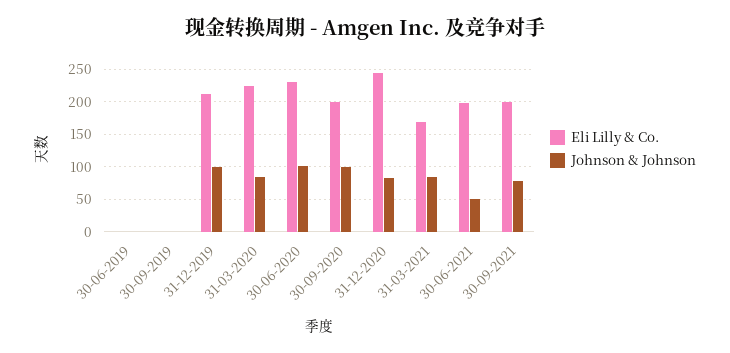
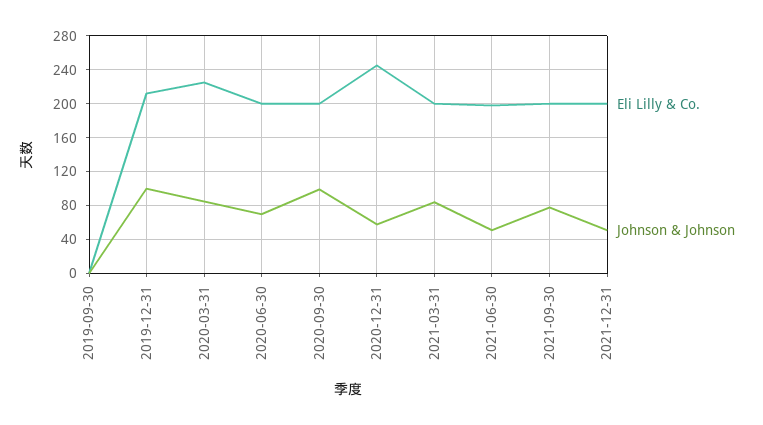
Eli Lilly & Co., 30-06-2019: 0 -> none
Johnson & Johnson, 30-06-2019: 0 -> none
Eli Lilly & Co., 30-06-2020: 230 -> 200
Johnson & Johnson, 30-06-2020: 100 -> 70
Johnson & Johnson, 31-12-2020: 80 -> 60
Eli Lilly & Co., 31-03-2021: 170 -> 200
Eli Lilly & Co., 2021-12-31: none -> 200
Johnson & Johnson, 2021-12-31: none -> 50

